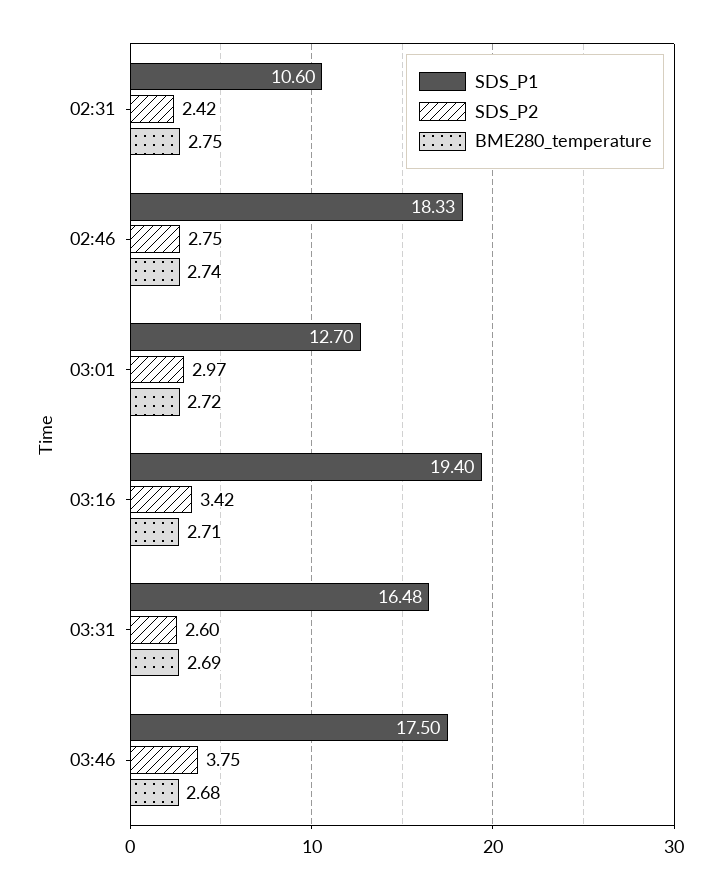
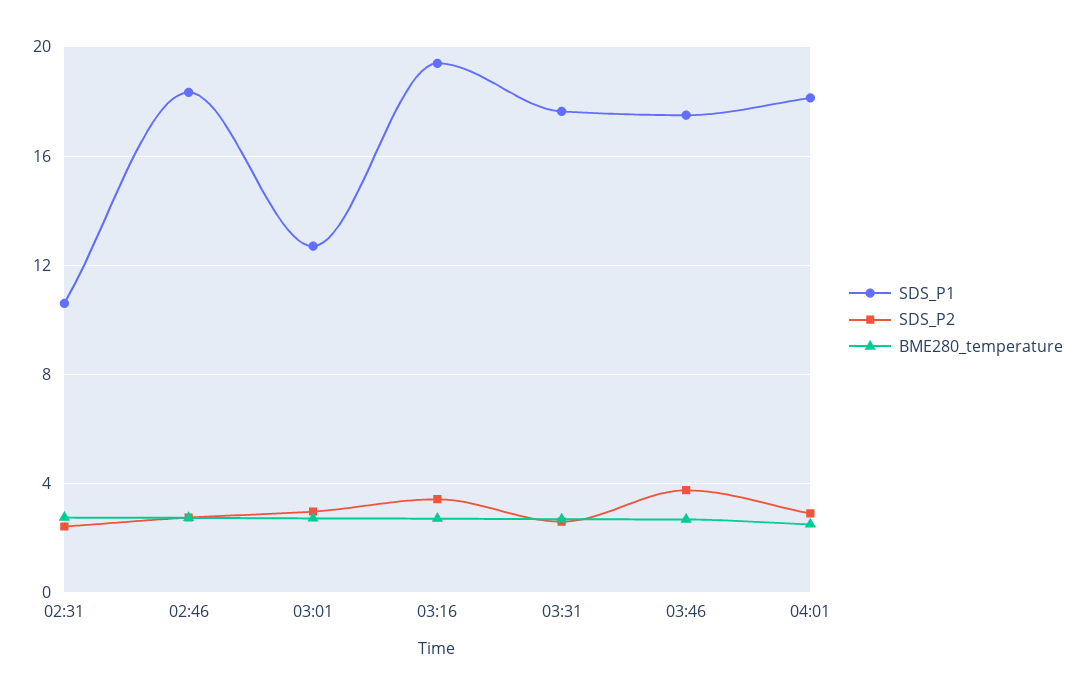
SDS_P1, 03:31: 16.48 -> 17.5
SDS_P1, 04:01: none -> 18
SDS_P2, 04:01: none -> 3
BME280_temperature, 04:01: none -> 2.5

